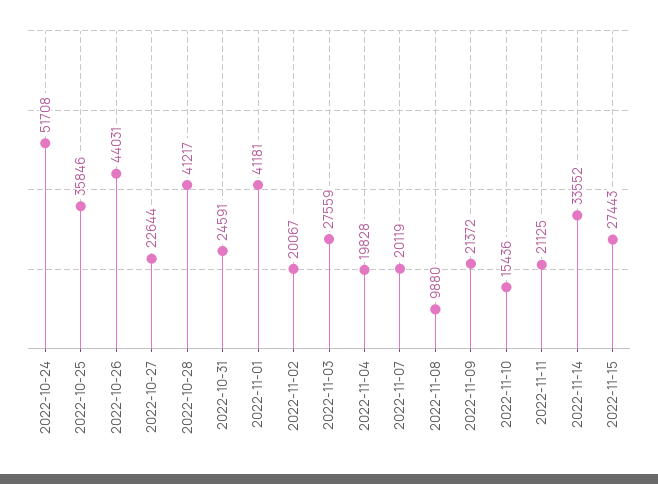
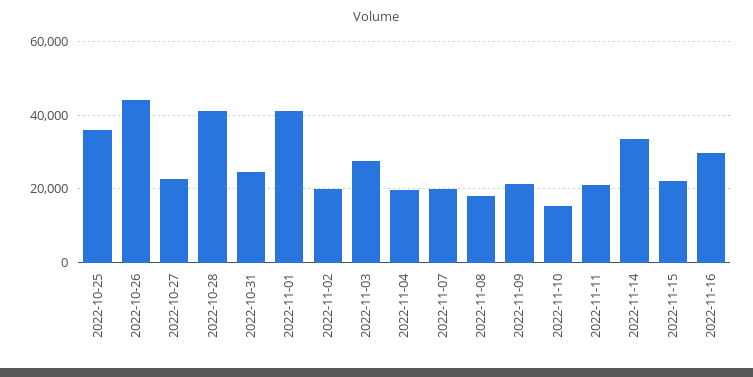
2022-10-24: 51708 -> none
2022-11-08: 9880 -> 18000
2022-11-15: 27443 -> 22000
2022-11-16: none -> 30000

